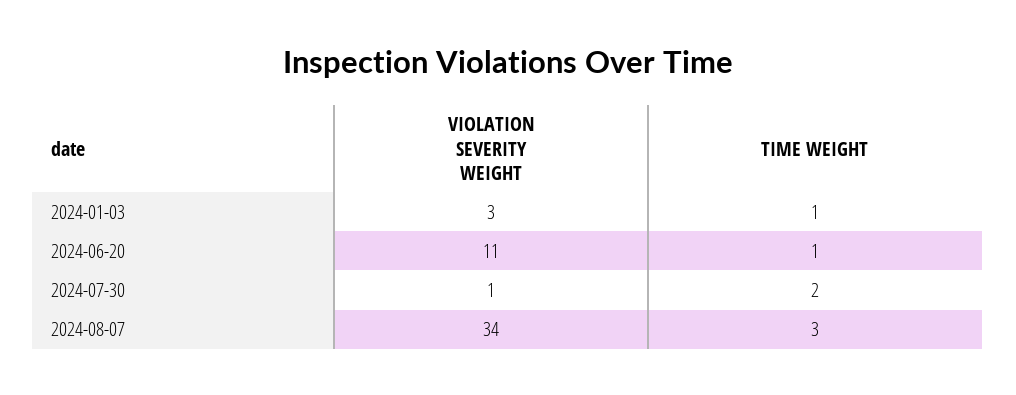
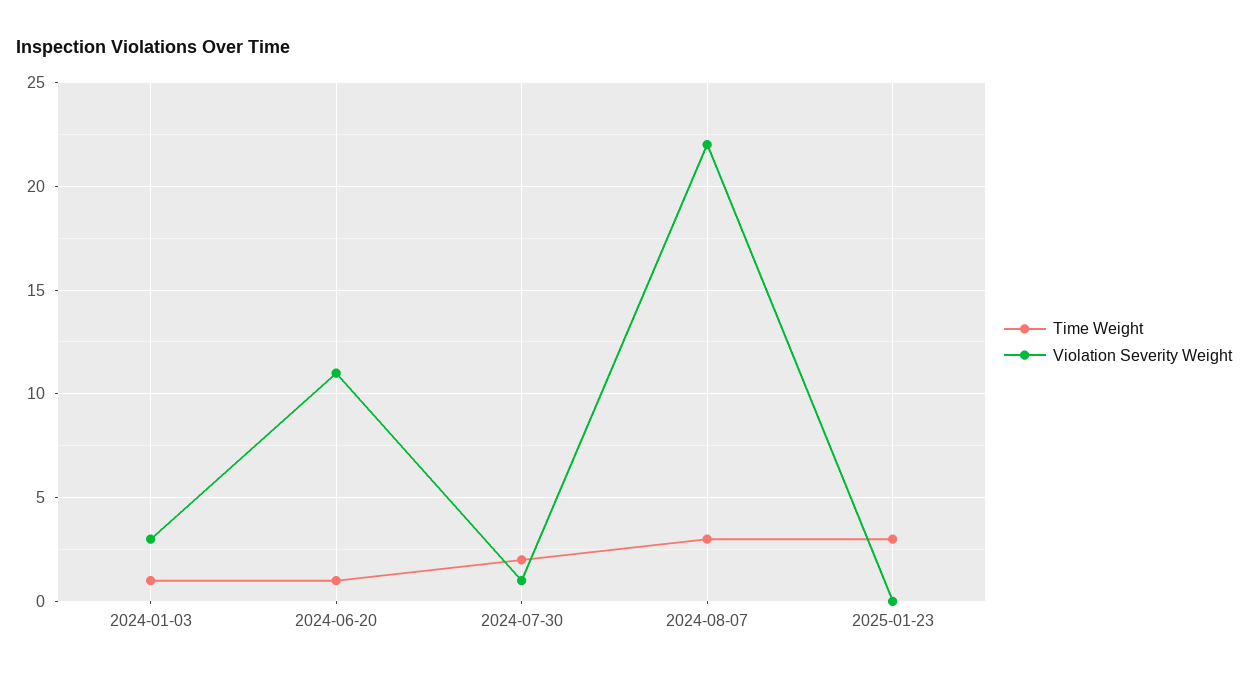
VIOLATION SEVERITY WEIGHT, 2024-08-07: 34 -> 22
TIME WEIGHT, 2025-01-23: none -> 3
VIOLATION SEVERITY WEIGHT, 2025-01-23: none -> 0

